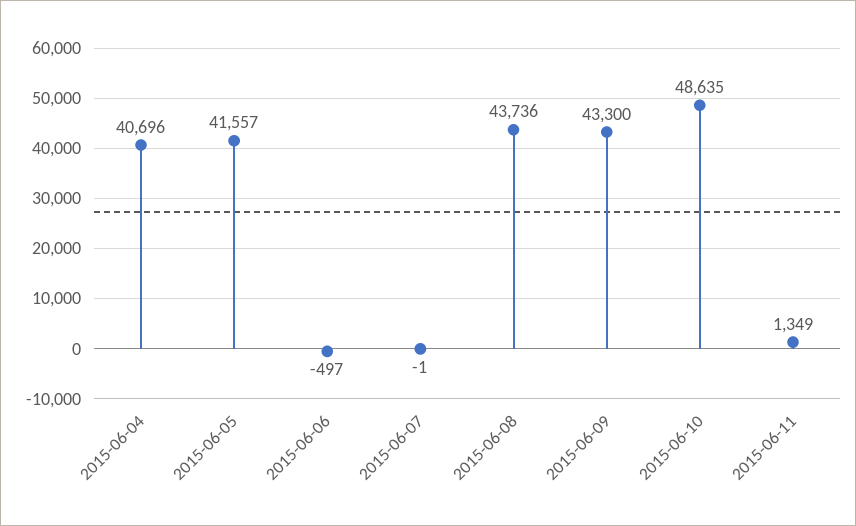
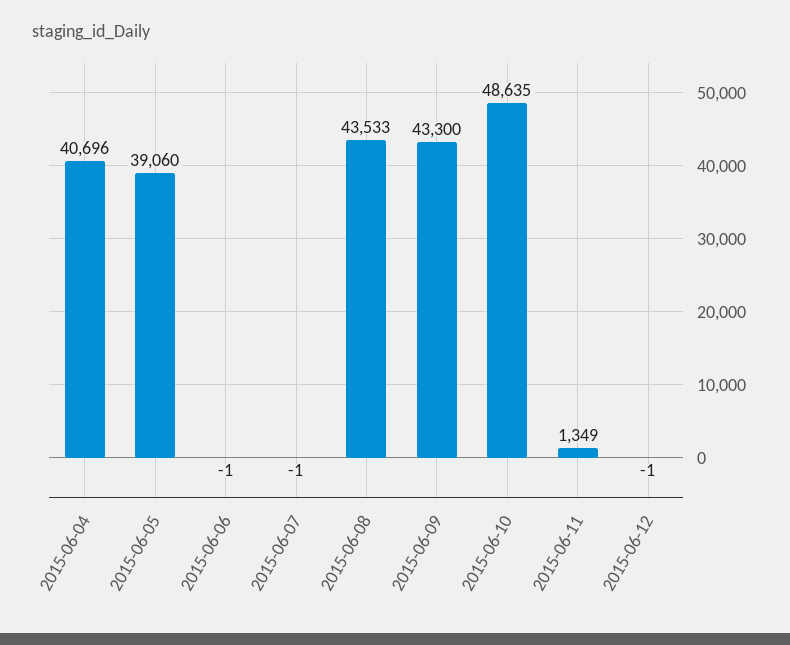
2015-06-05: 41557 -> 39060
2015-06-06: -497 -> -1
2015-06-08: 43736 -> 43533
2015-06-12: none -> -1

